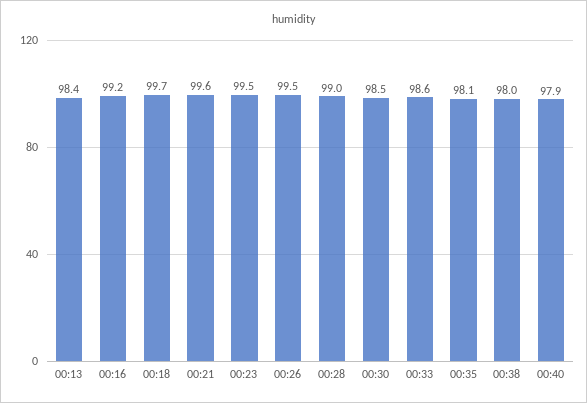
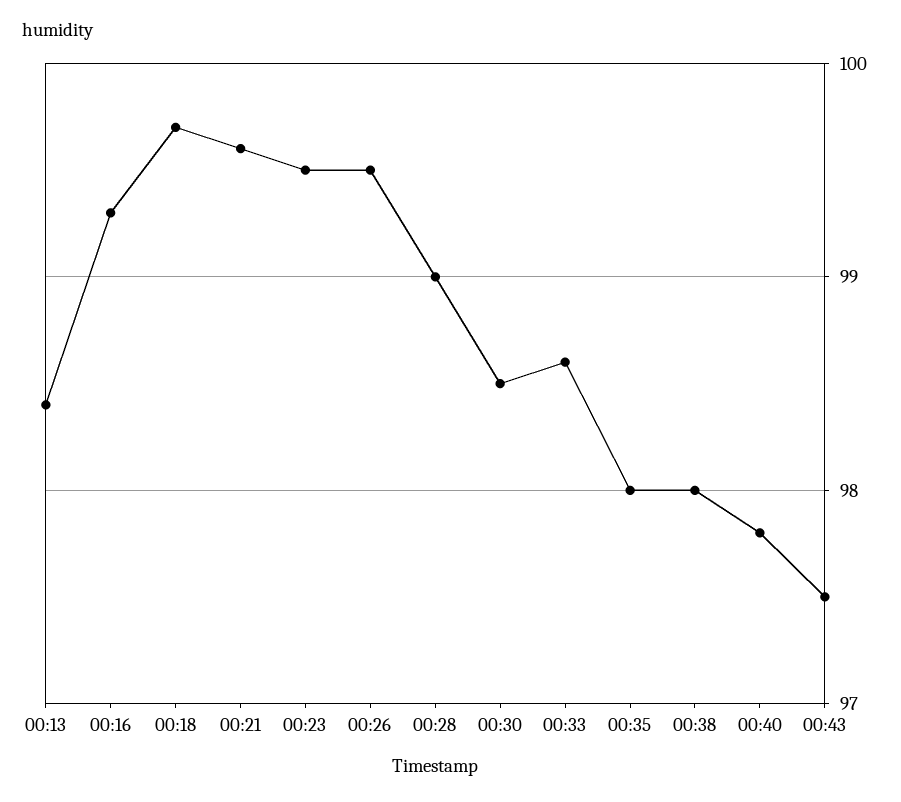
00:16: 99.2 -> 99.3
00:35: 98.1 -> 98
00:40: 97.9 -> 97.8
00:43: none -> 97.5

